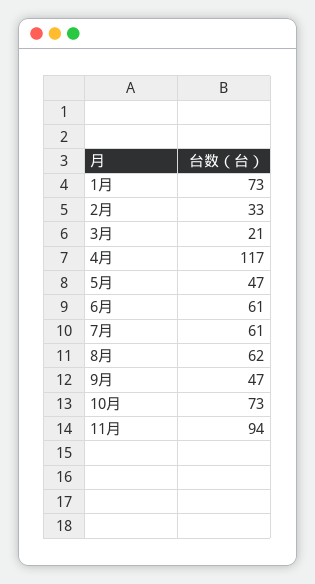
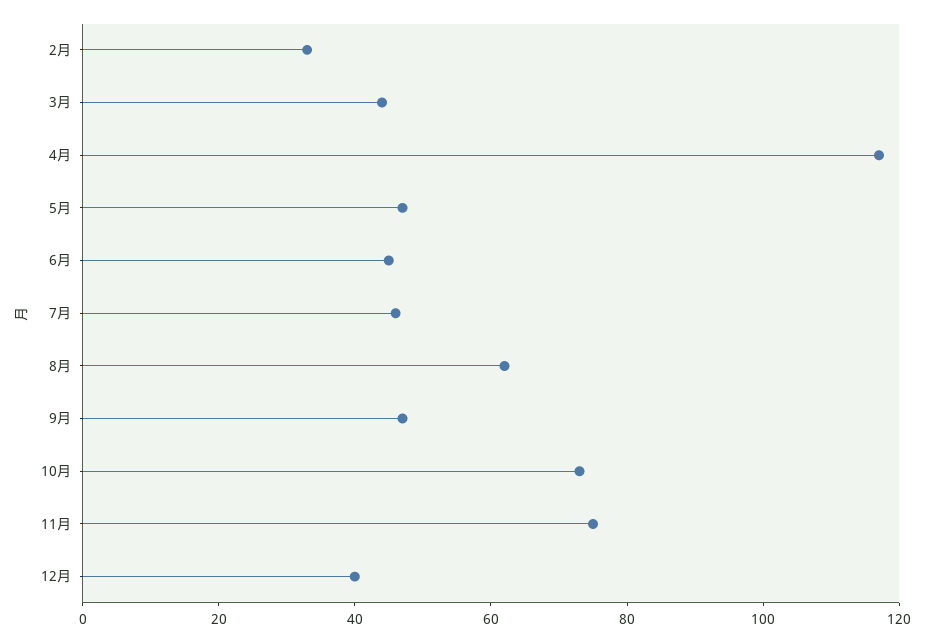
1月: 73 -> none
3月: 21 -> 45
6月: 61 -> 45
7月: 61 -> 45
11月: 94 -> 75
12月: none -> 40

